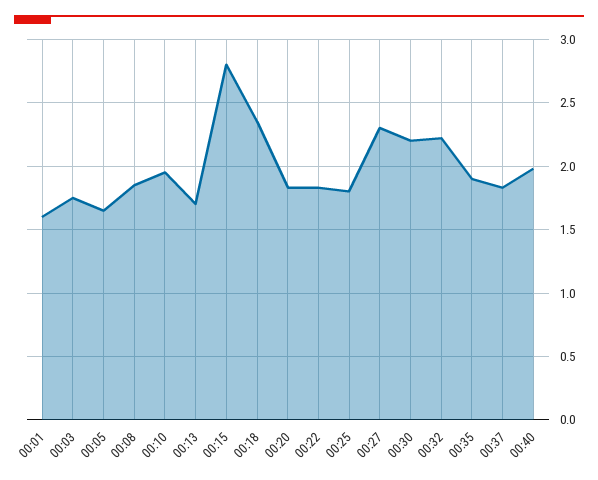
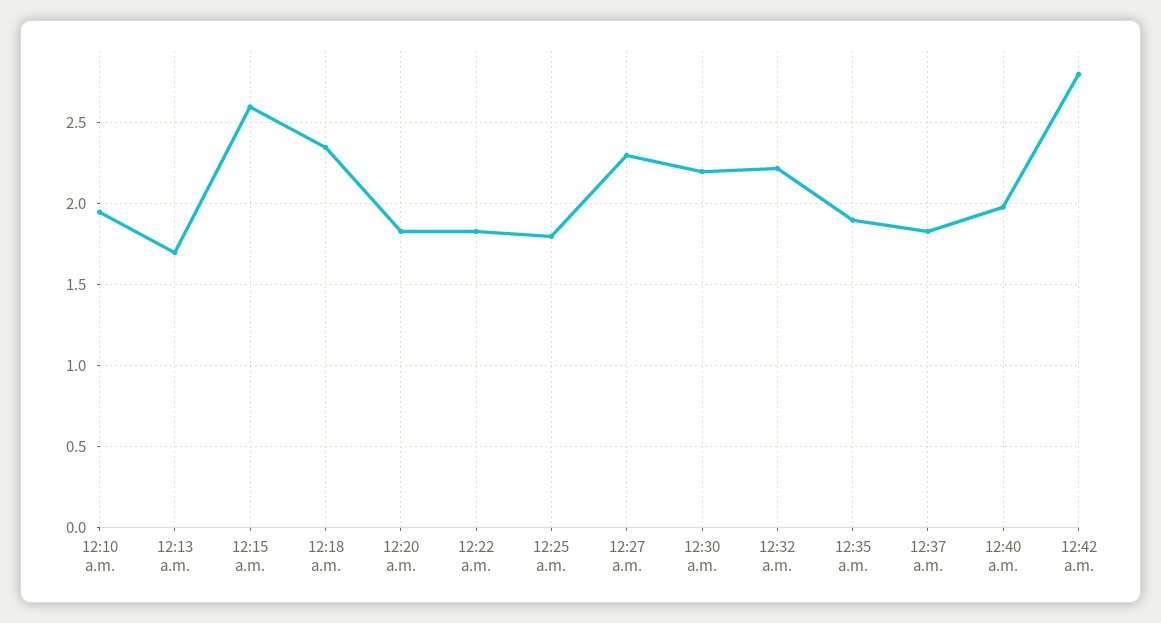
00:01: 1.6 -> none
00:03: 1.75 -> none
00:05: 1.65 -> none
00:08: 1.85 -> none
00:15: 2.8 -> 2.6
12:42 a.m.: none -> 2.8

